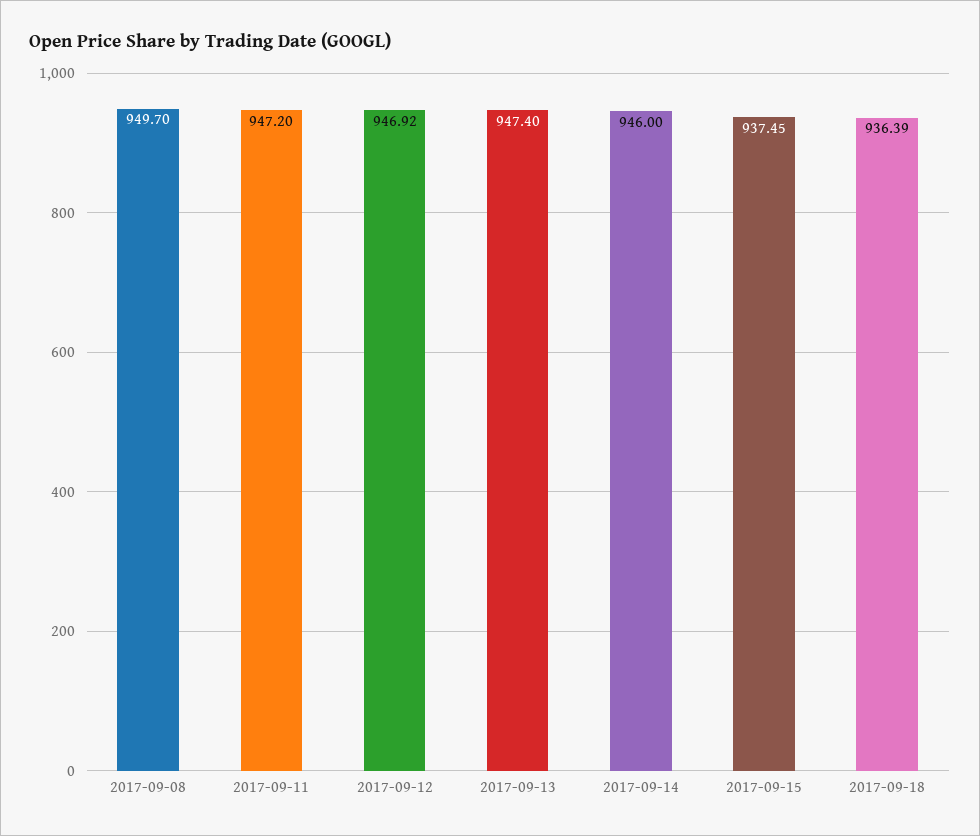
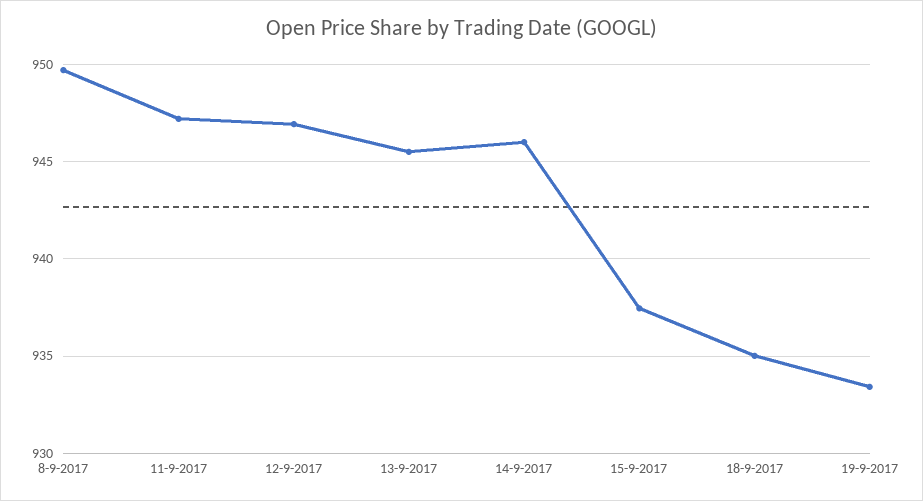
2017-09-13: 947.4 -> 945.5
2017-09-18: 936.39 -> 935
19-9-2017: none -> 933.5

